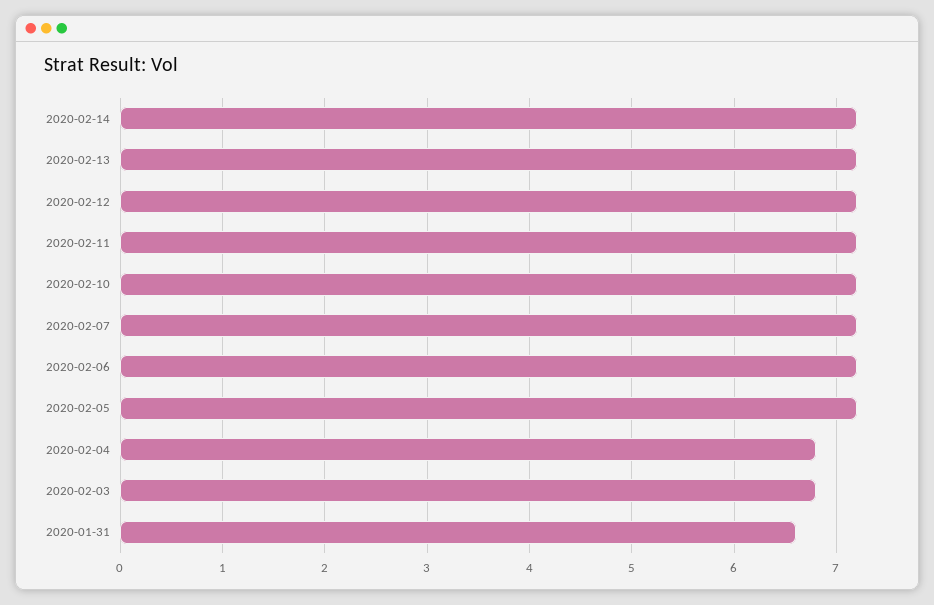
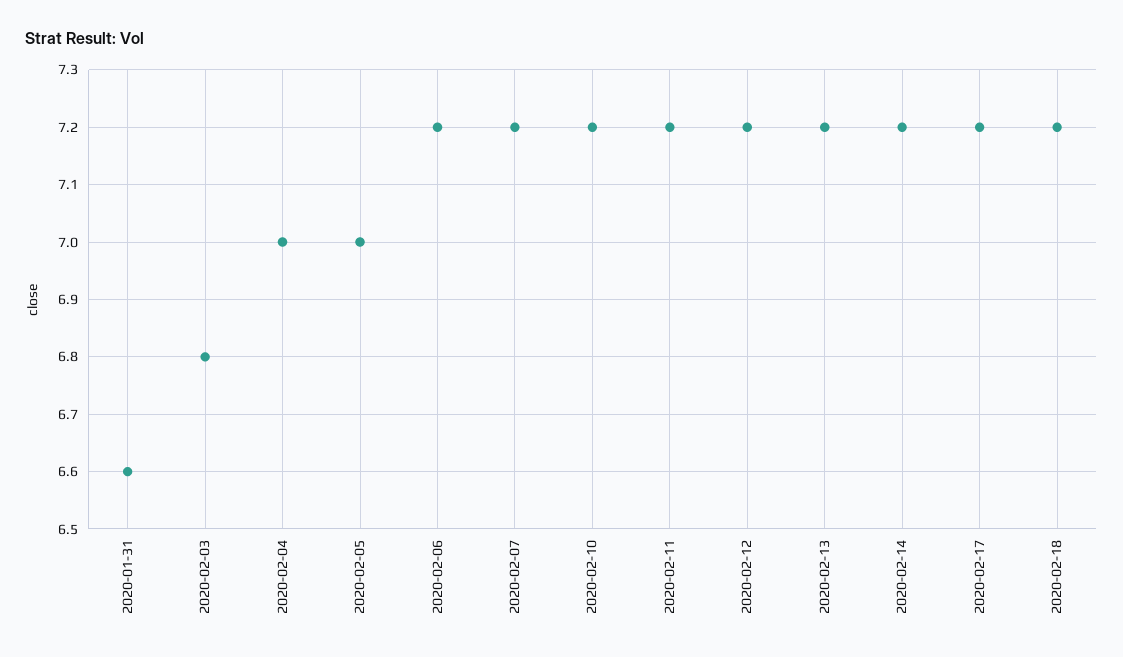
2020-02-05: 7.2 -> 7
2020-02-04: 6.8 -> 7
2020-02-17: none -> 7.2
2020-02-18: none -> 7.2

